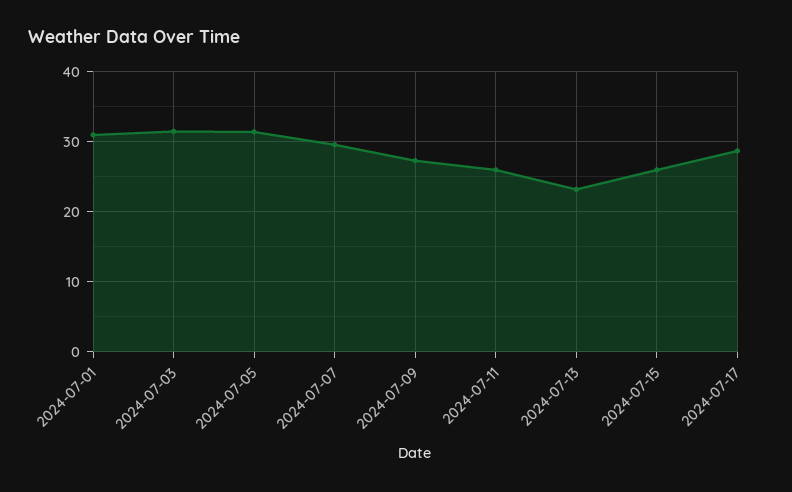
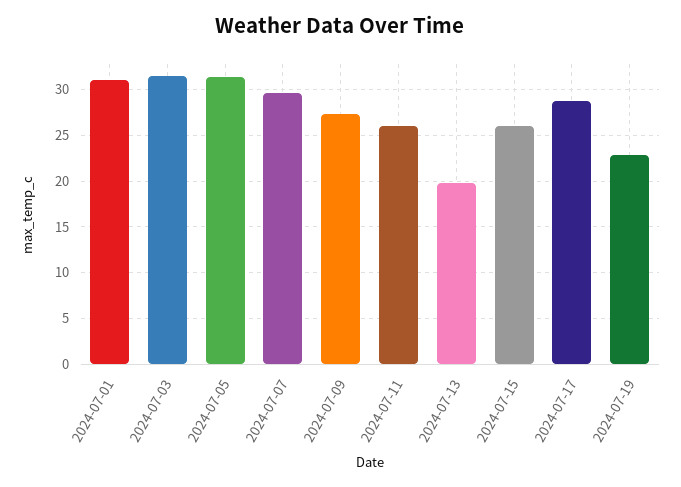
2024-07-13: 23 -> 20
2024-07-19: none -> 23

